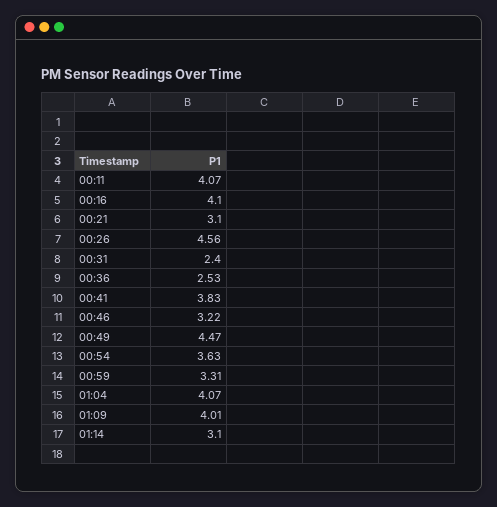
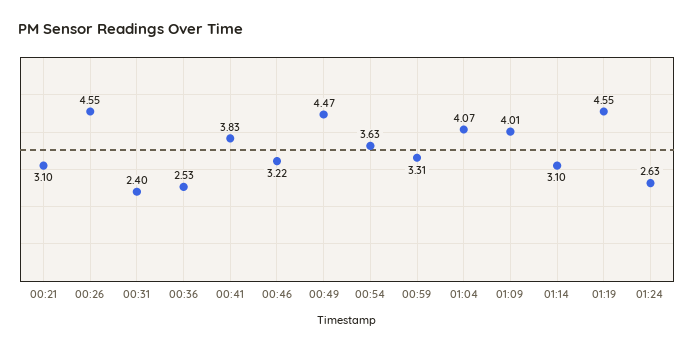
00:11: 4.07 -> none
00:16: 4.1 -> none
00:26: 4.56 -> 4.55
01:19: none -> 4.55
01:24: none -> 2.63

